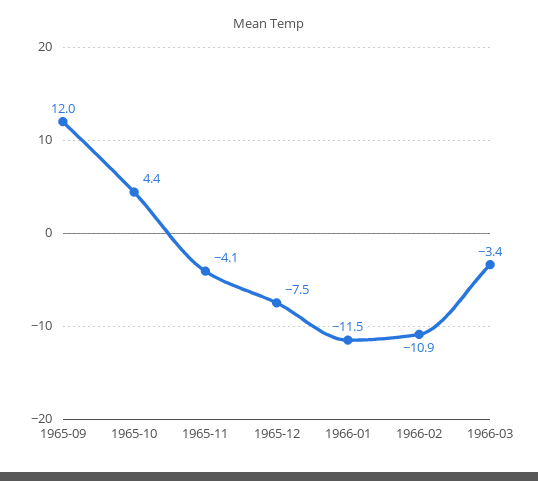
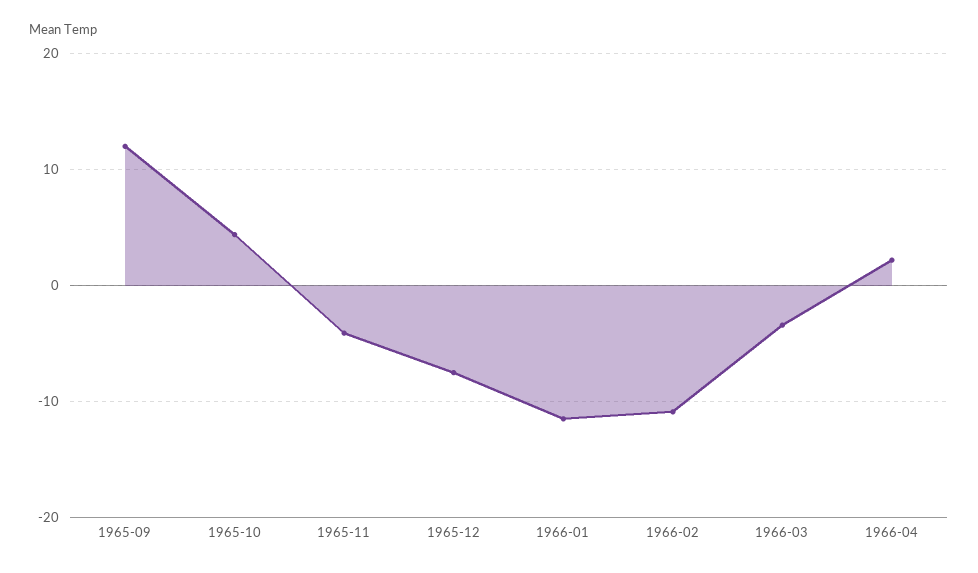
1966-04: none -> 2

